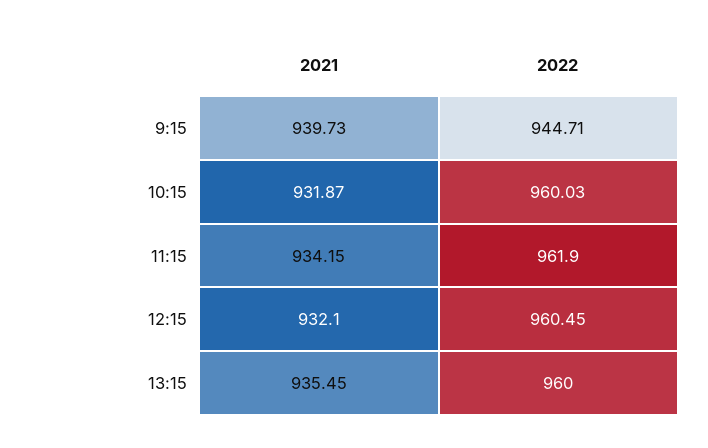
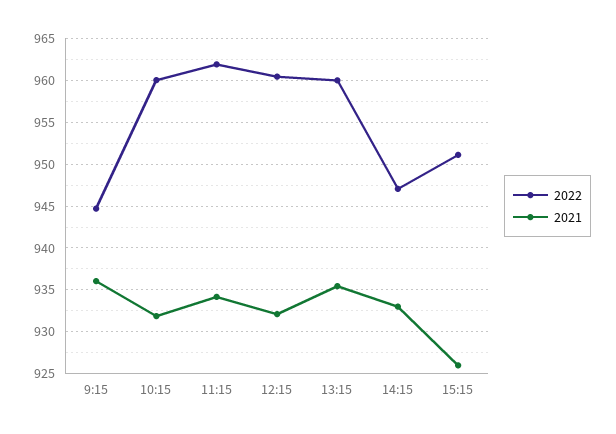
2021, 9:15: 939.73 -> 936
2022, 14:15: none -> 947
2021, 14:15: none -> 933
2022, 15:15: none -> 951
2021, 15:15: none -> 926

